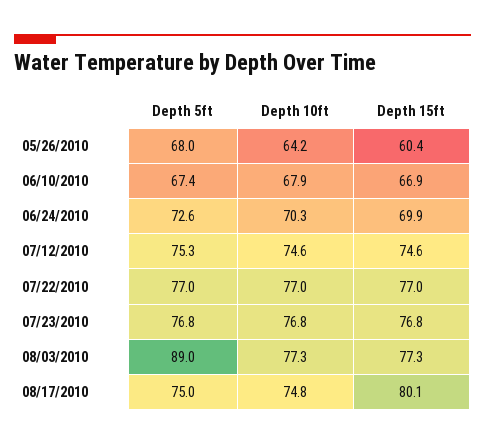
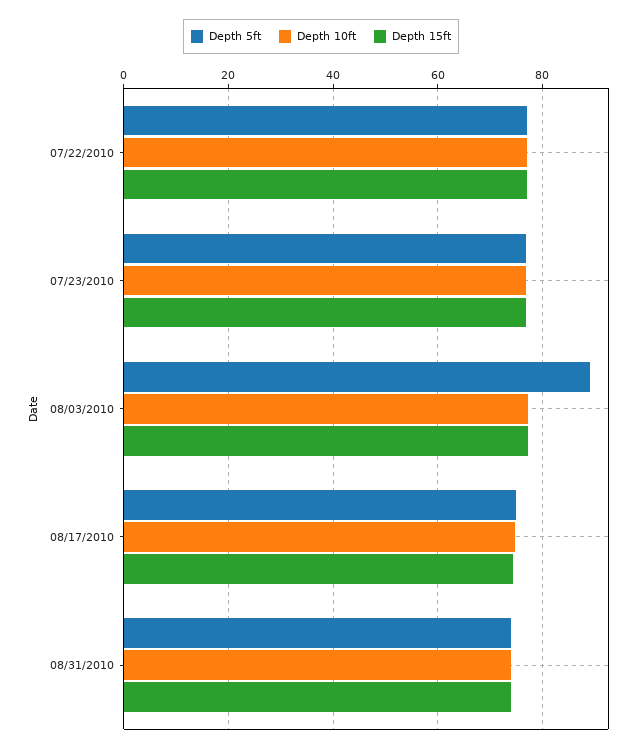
Depth 5ft, 05/26/2010: 68 -> none
Depth 10ft, 05/26/2010: 64.2 -> none
Depth 15ft, 05/26/2010: 60.4 -> none
Depth 5ft, 06/10/2010: 67.4 -> none
Depth 10ft, 06/10/2010: 67.9 -> none
Depth 15ft, 06/10/2010: 66.9 -> none
Depth 5ft, 06/24/2010: 72.6 -> none
Depth 10ft, 06/24/2010: 70.3 -> none
Depth 15ft, 06/24/2010: 69.9 -> none
Depth 5ft, 07/12/2010: 75.3 -> none
Depth 10ft, 07/12/2010: 74.6 -> none
Depth 15ft, 07/12/2010: 74.6 -> none
Depth 15ft, 08/17/2010: 80.1 -> 74
Depth 5ft, 08/31/2010: none -> 74
Depth 10ft, 08/31/2010: none -> 74
Depth 15ft, 08/31/2010: none -> 74

